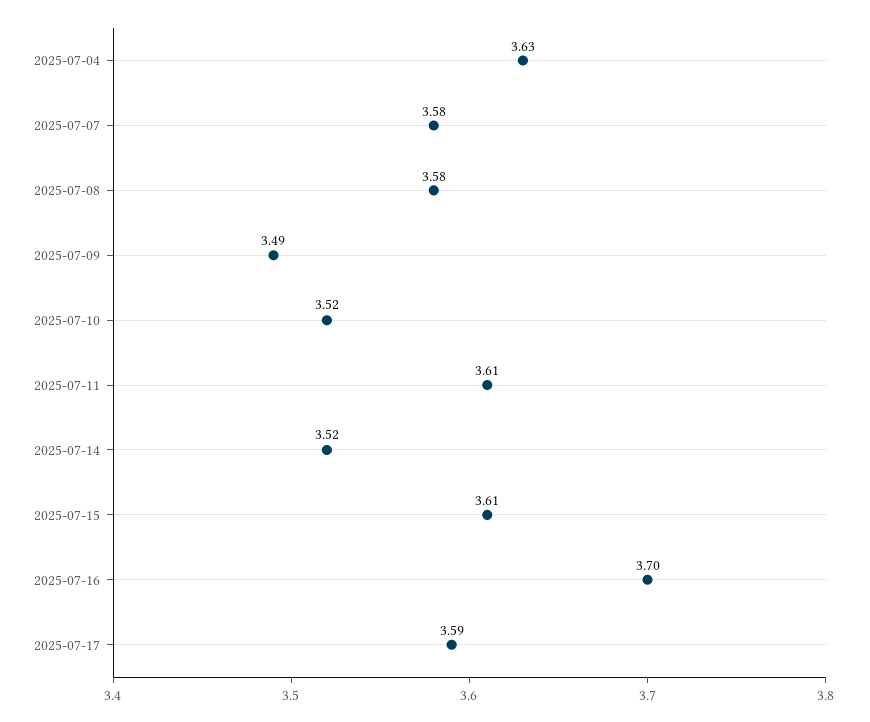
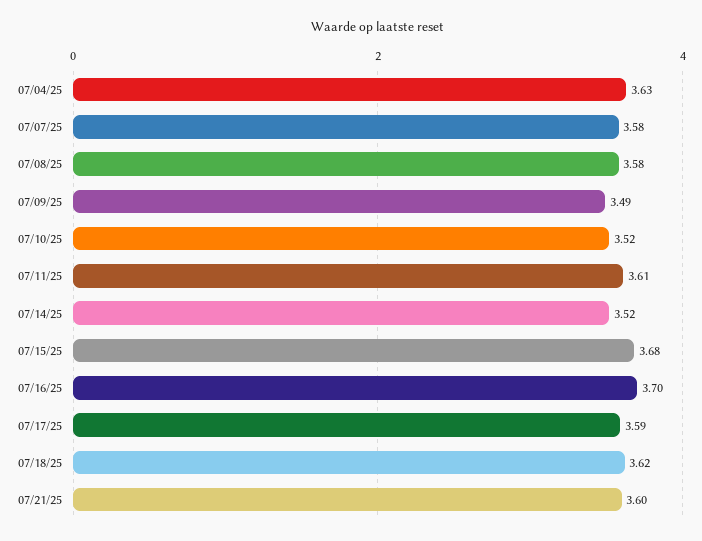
2025-07-15: 3.61 -> 3.68
07/18/25: none -> 3.62
07/21/25: none -> 3.6

